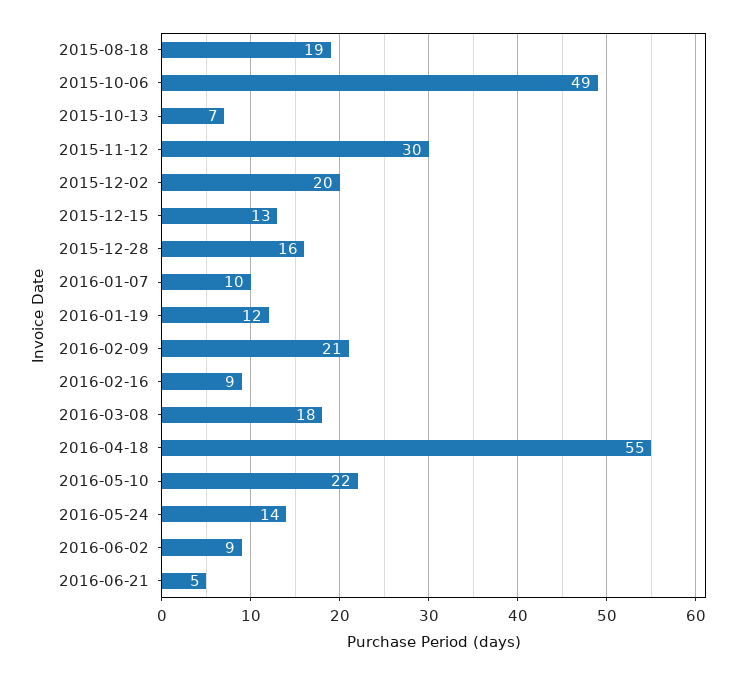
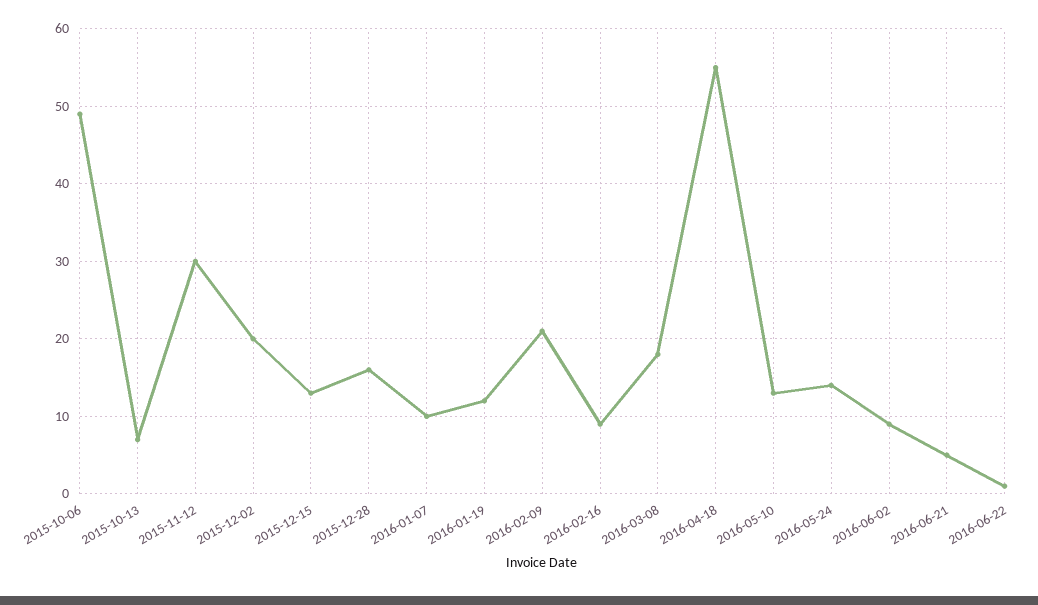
2015-08-18: 19 -> none
2016-05-10: 22 -> 13
2016-06-22: none -> 1

